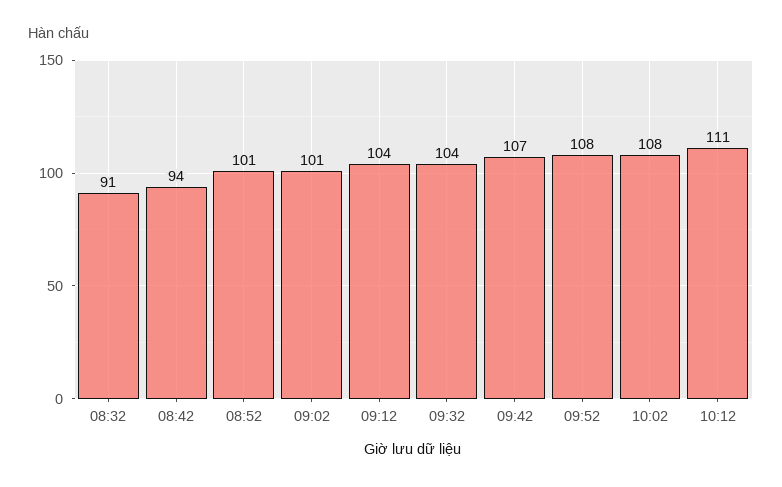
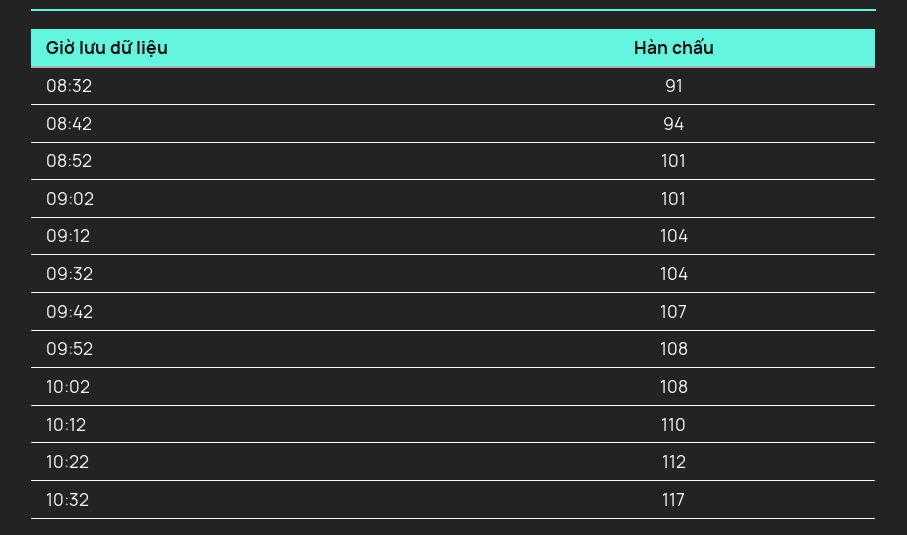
10:12: 111 -> 110
10:22: none -> 112
10:32: none -> 117

